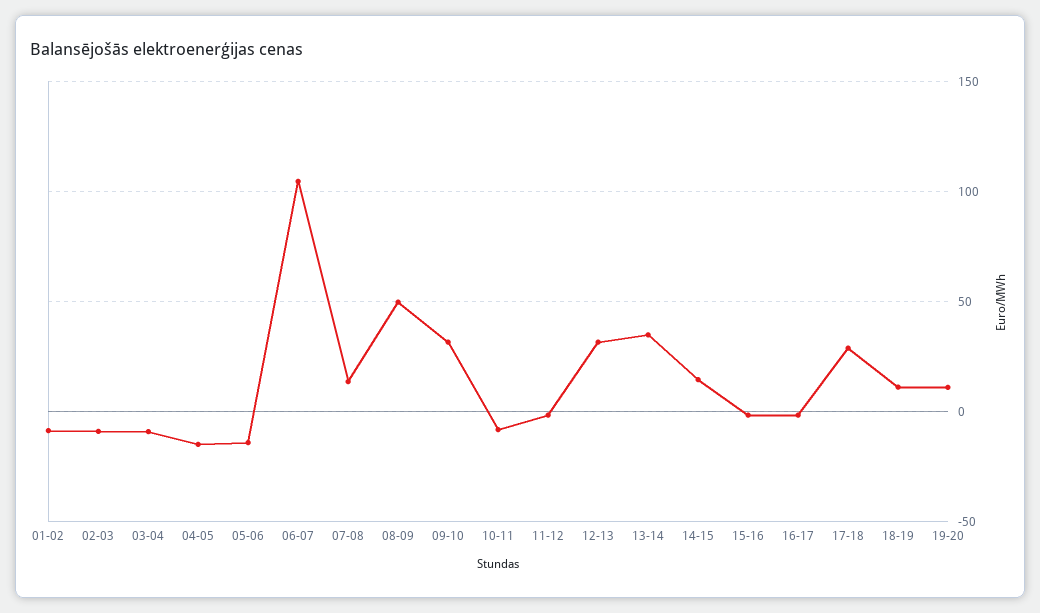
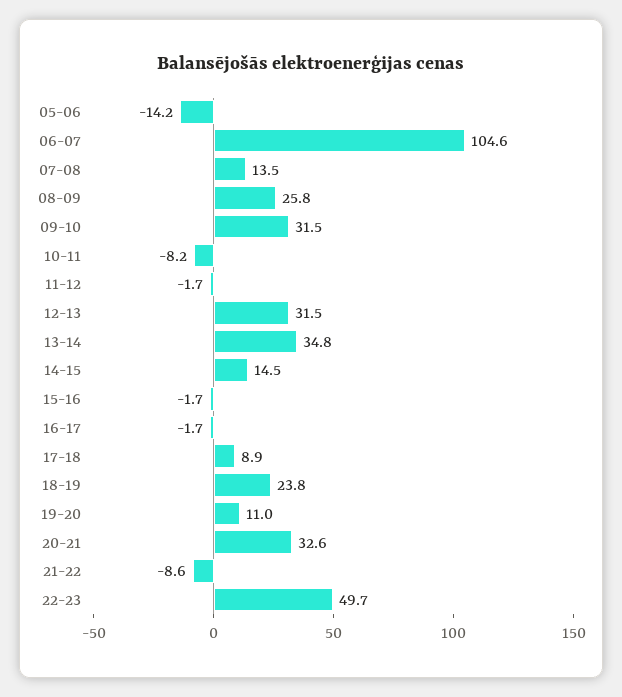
01-02: -10 -> none
02-03: -10 -> none
03-04: -10 -> none
04-05: -15 -> none
08-09: 50 -> 25.8
17-18: 30 -> 8.9
18-19: 10 -> 23.8
20-21: none -> 32.6
21-22: none -> -8.6
22-23: none -> 49.7

